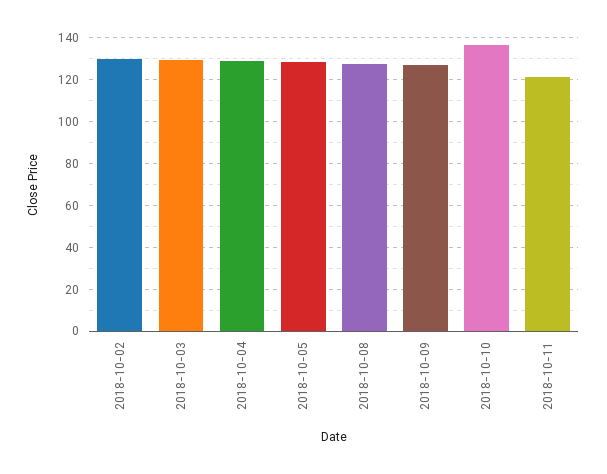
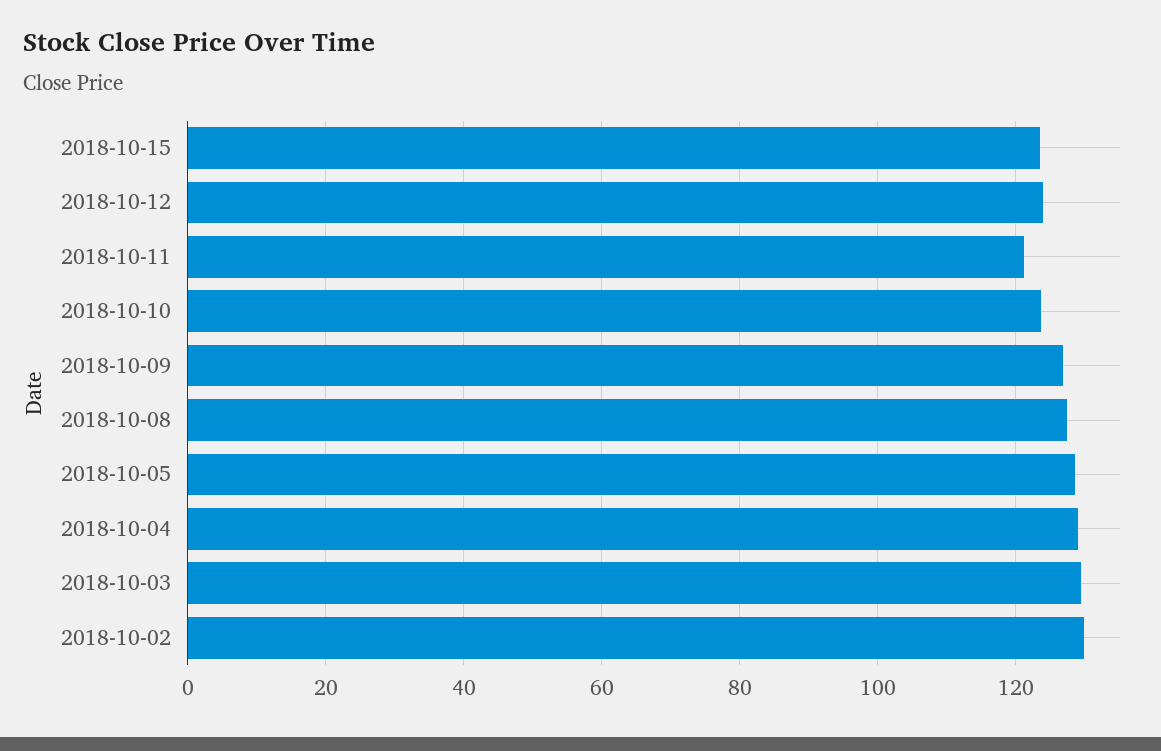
2018-10-10: 135 -> 124
2018-10-15: none -> 124
2018-10-12: none -> 124

